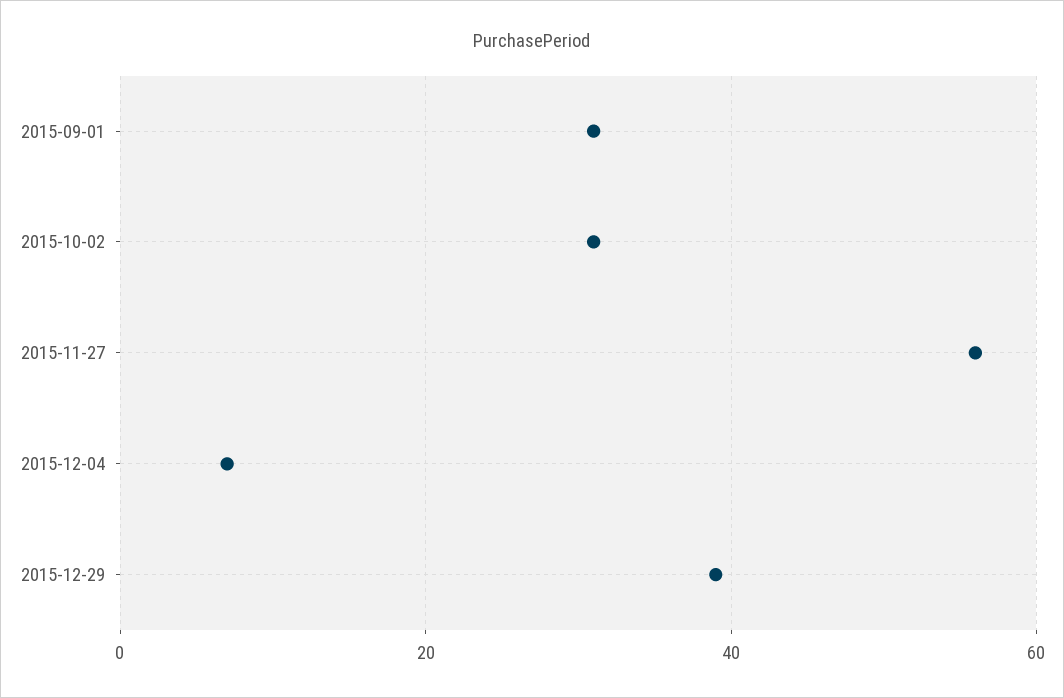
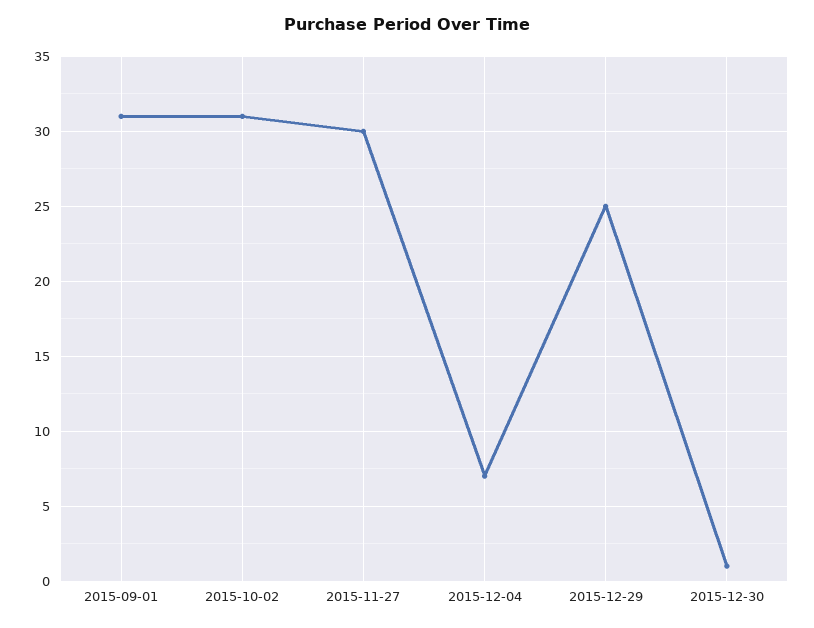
2015-11-27: 55 -> 30
2015-12-29: 40 -> 25
2015-12-30: none -> 1

